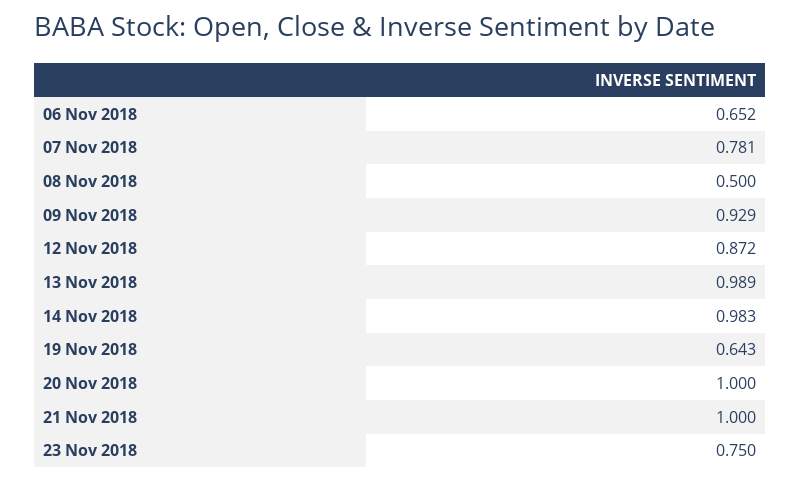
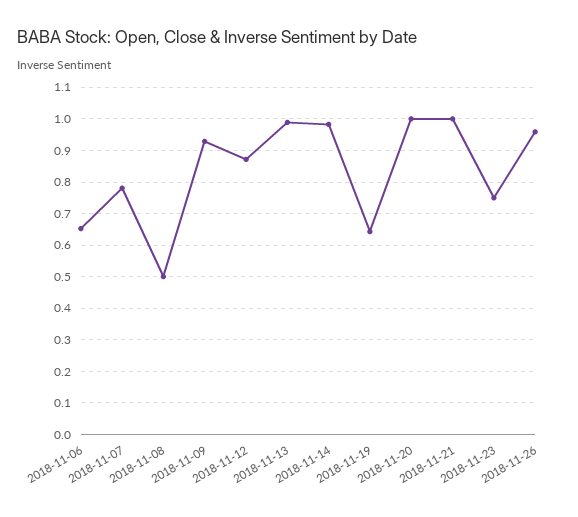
2018-11-26: none -> 0.96

